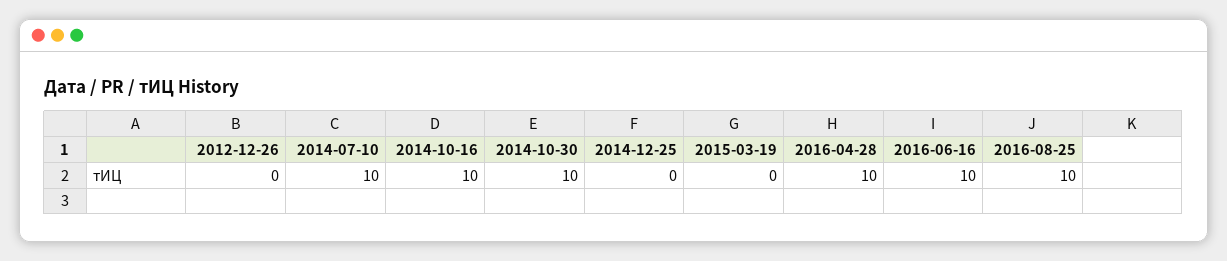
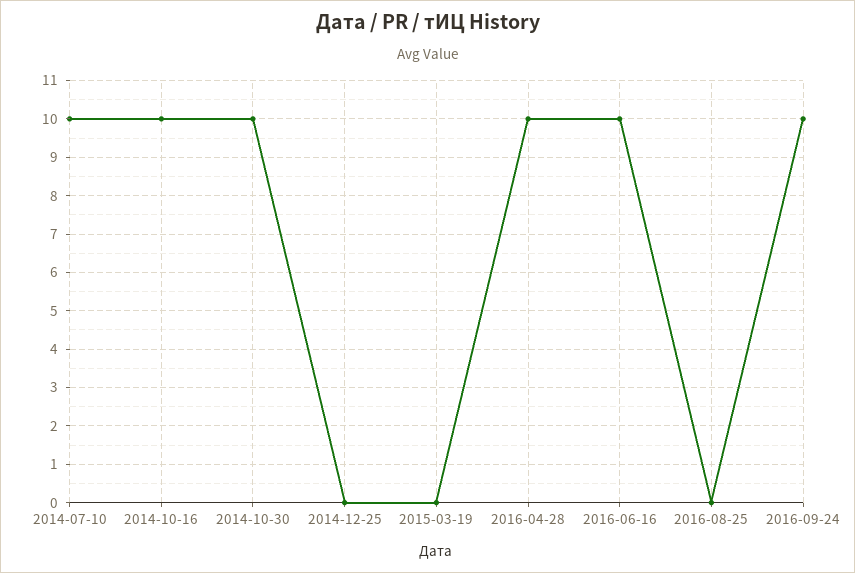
2012-12-26: 0 -> none
2016-08-25: 10 -> 0
2016-09-24: none -> 10

